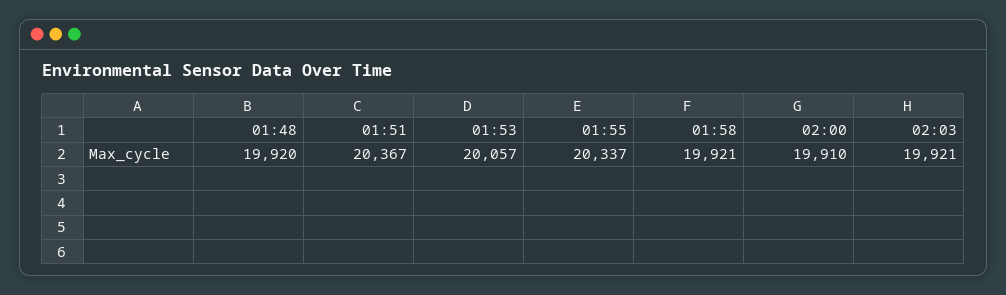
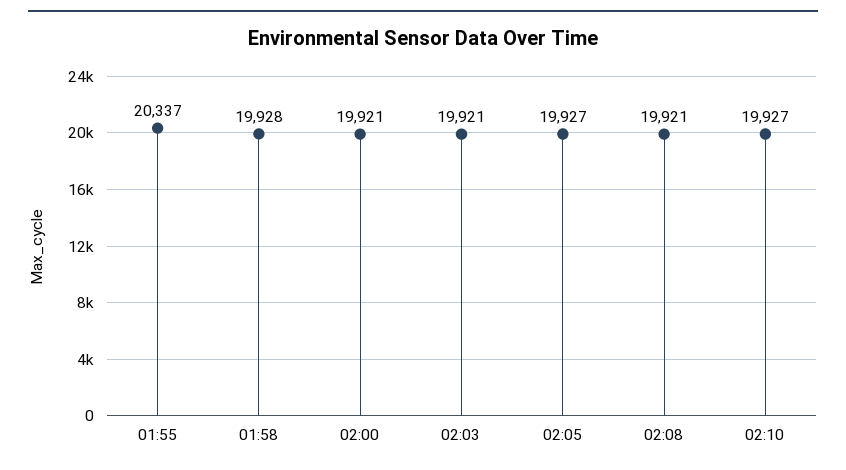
01:48: 19920 -> none
01:51: 20367 -> none
01:53: 20057 -> none
01:58: 19921 -> 19928
02:00: 19910 -> 19921
02:05: none -> 19927
02:08: none -> 19921
02:10: none -> 19927

